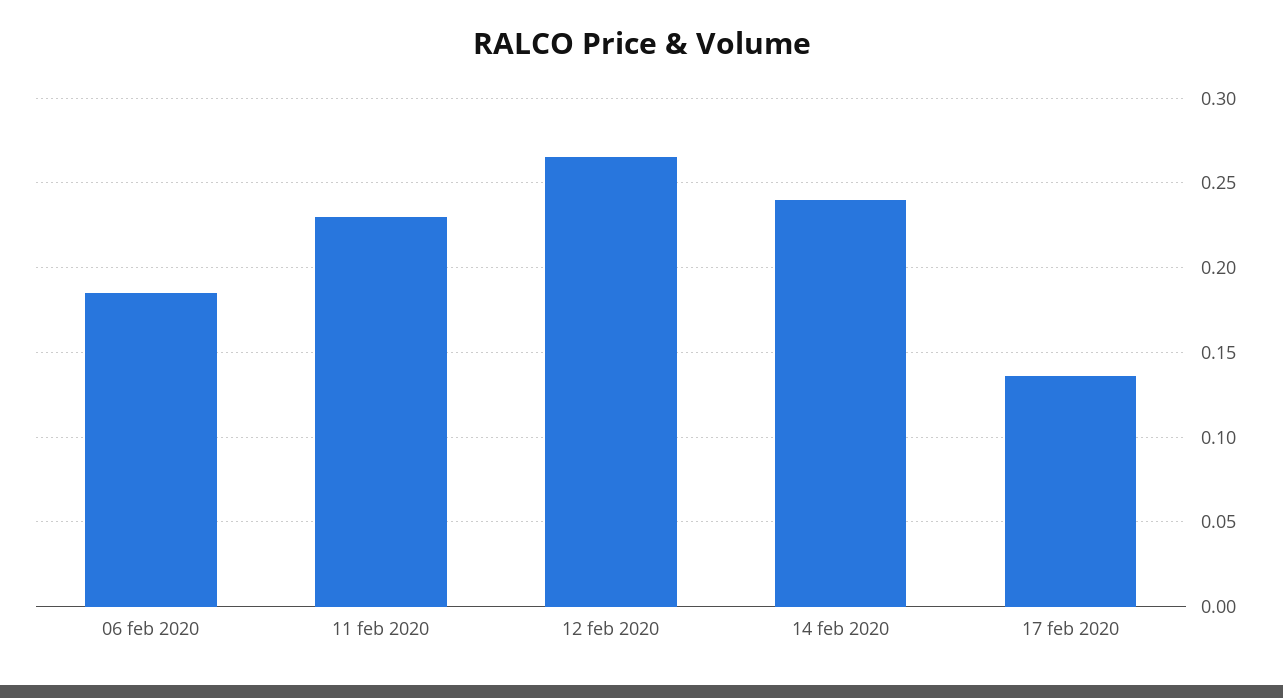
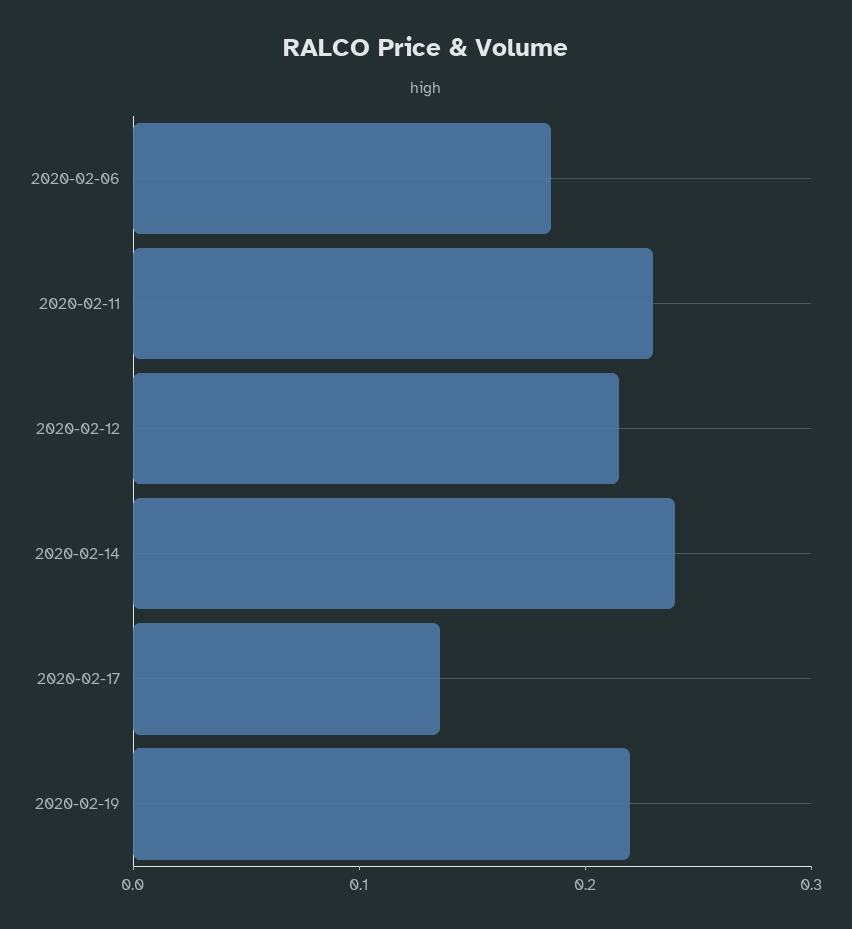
12 feb 2020: 0.265 -> 0.22
2020-02-19: none -> 0.22

